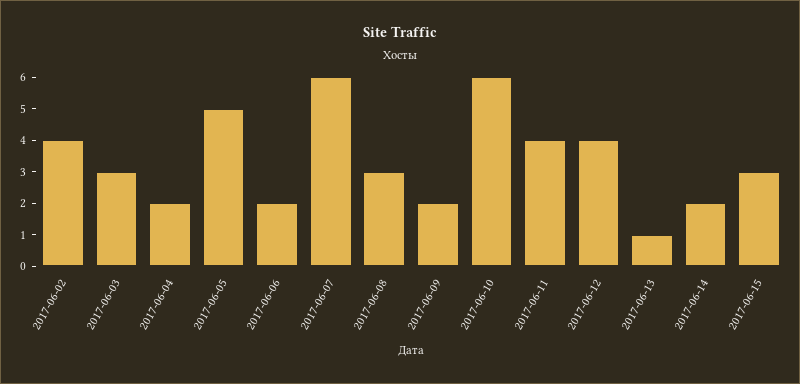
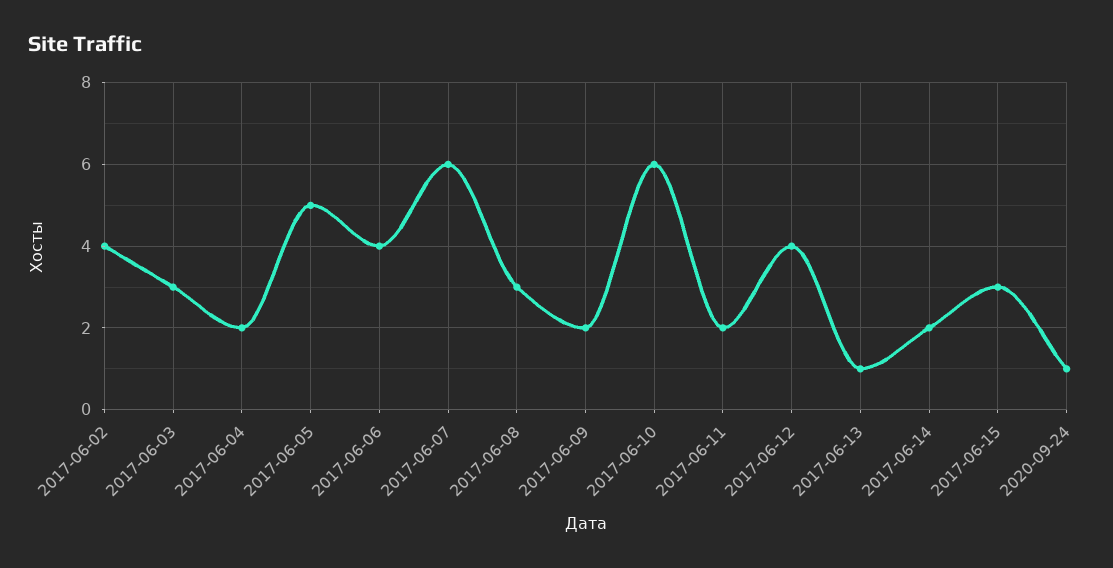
2017-06-06: 2 -> 4
2017-06-11: 4 -> 2
2020-09-24: none -> 1

